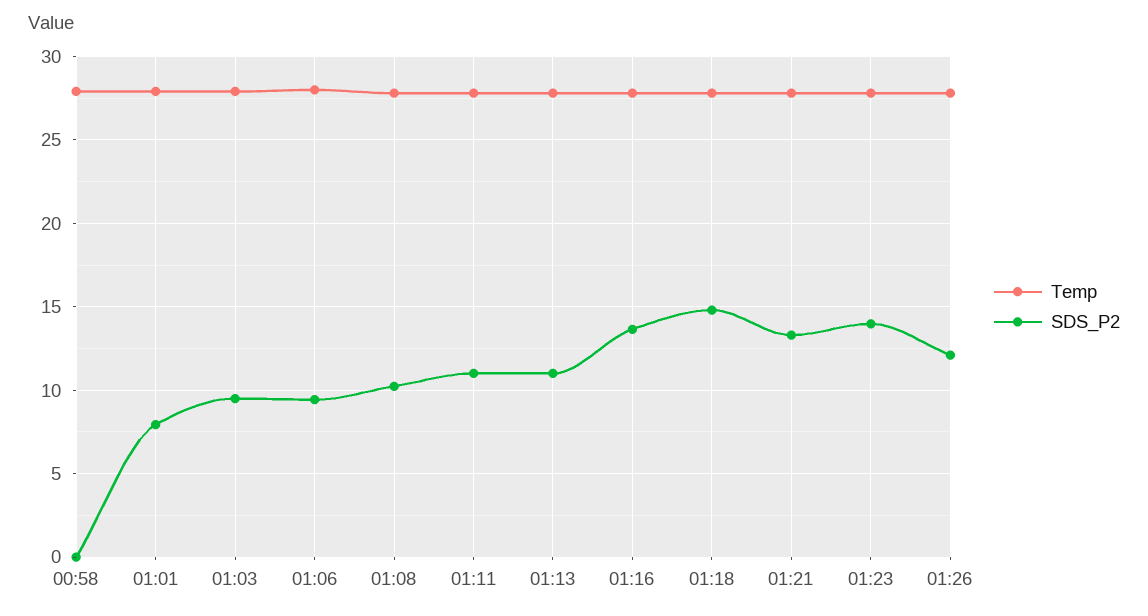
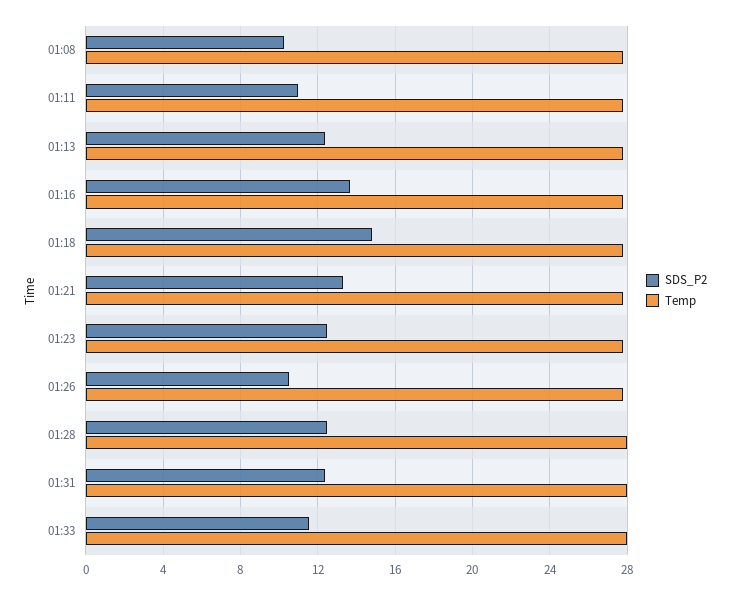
Temp, 00:58: 28 -> none
SDS_P2, 00:58: 0 -> none
Temp, 01:01: 28 -> none
SDS_P2, 01:01: 8 -> none
Temp, 01:03: 28 -> none
SDS_P2, 01:03: 9.5 -> none
Temp, 01:06: 28 -> none
SDS_P2, 01:06: 9.5 -> none
SDS_P2, 01:13: 11 -> 12.5
SDS_P2, 01:23: 14 -> 12.5
SDS_P2, 01:26: 12 -> 10.5
SDS_P2, 01:28: none -> 12.5
Temp, 01:28: none -> 28
SDS_P2, 01:31: none -> 12.5
Temp, 01:31: none -> 28
SDS_P2, 01:33: none -> 11.5
Temp, 01:33: none -> 28

